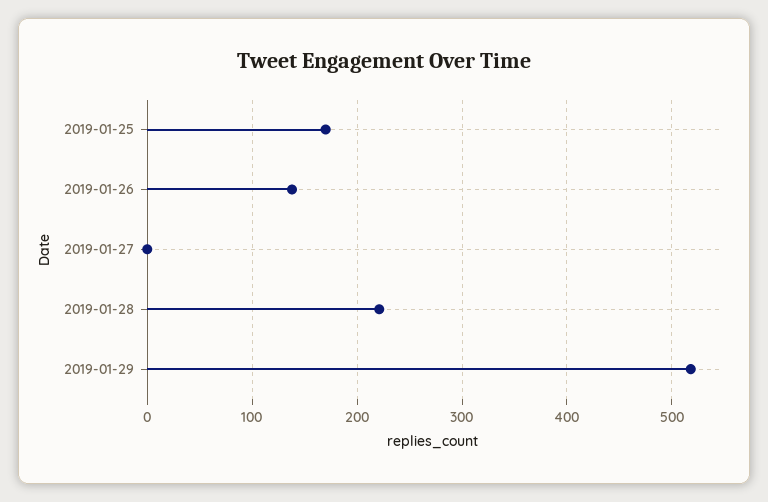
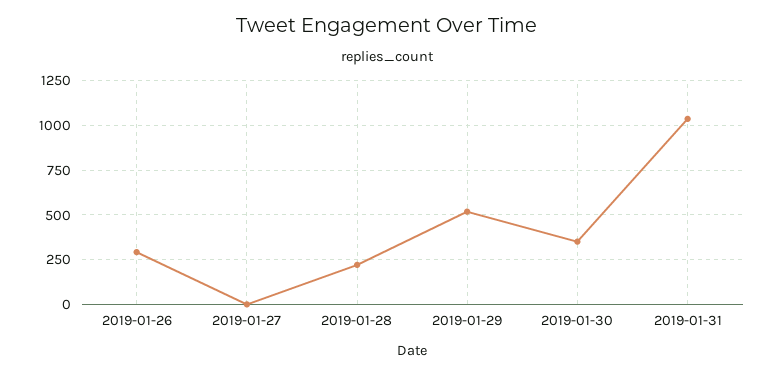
2019-01-25: 170 -> none
2019-01-26: 140 -> 300
2019-01-30: none -> 350
2019-01-31: none -> 1050

